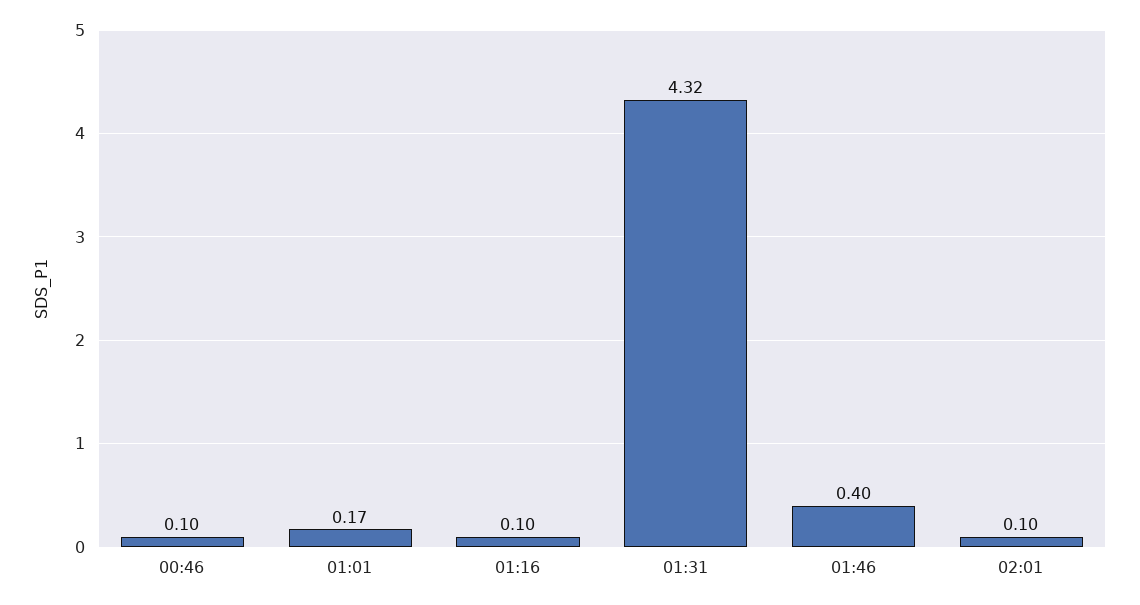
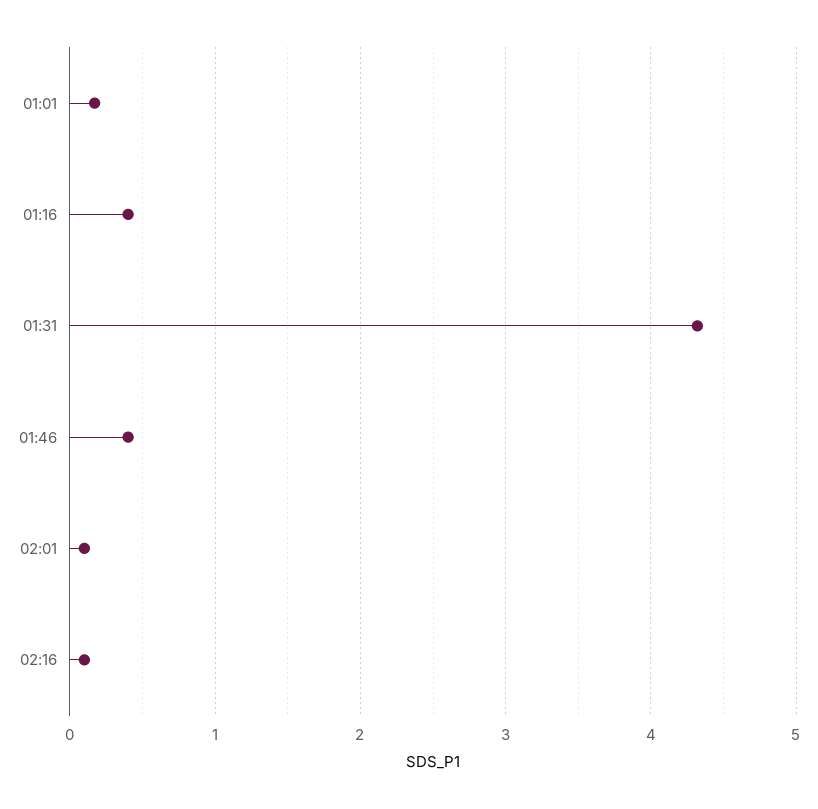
00:46: 0.1 -> none
01:16: 0.1 -> 0.4
02:16: none -> 0.1

